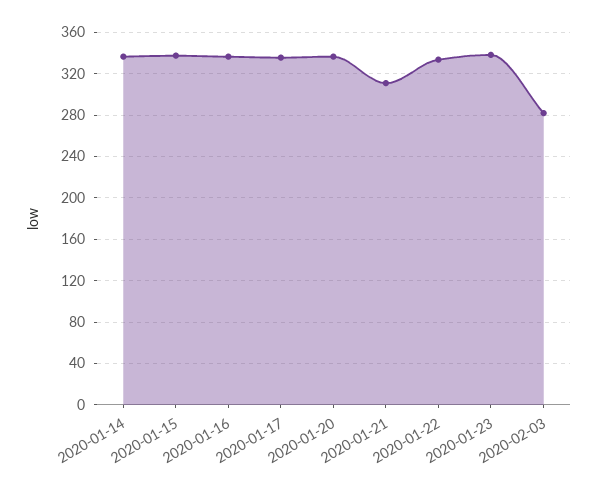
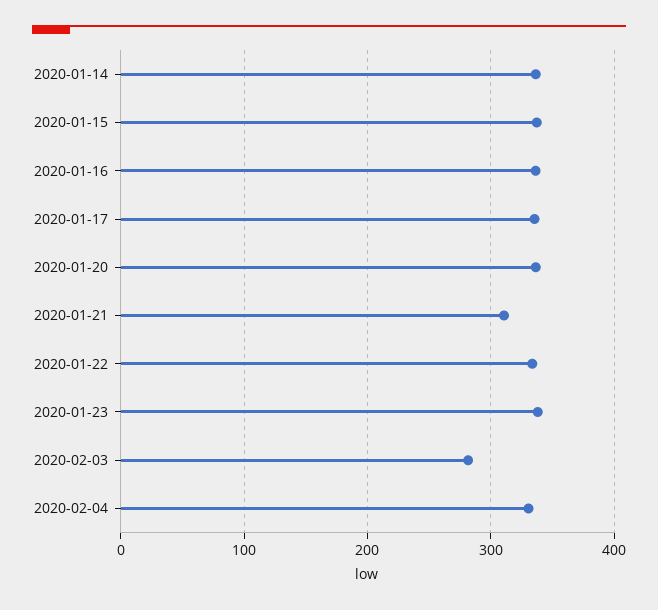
2020-02-04: none -> 330

